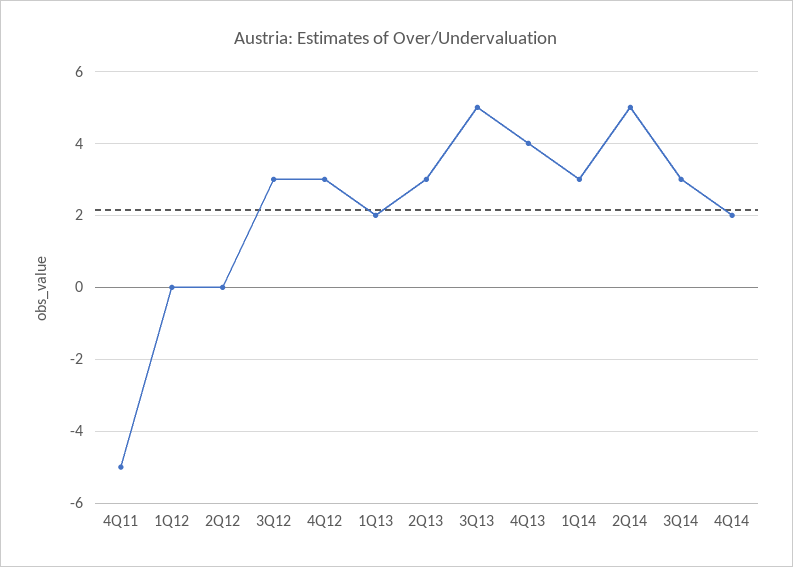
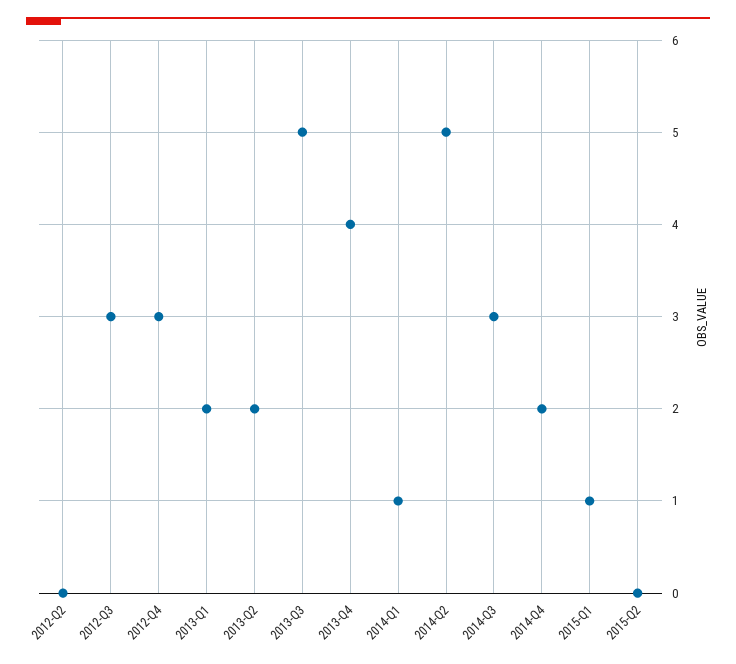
4Q11: -5 -> none
1Q12: 0 -> none
2Q13: 3 -> 2
1Q14: 3 -> 1
2015-Q1: none -> 1
2015-Q2: none -> 0

